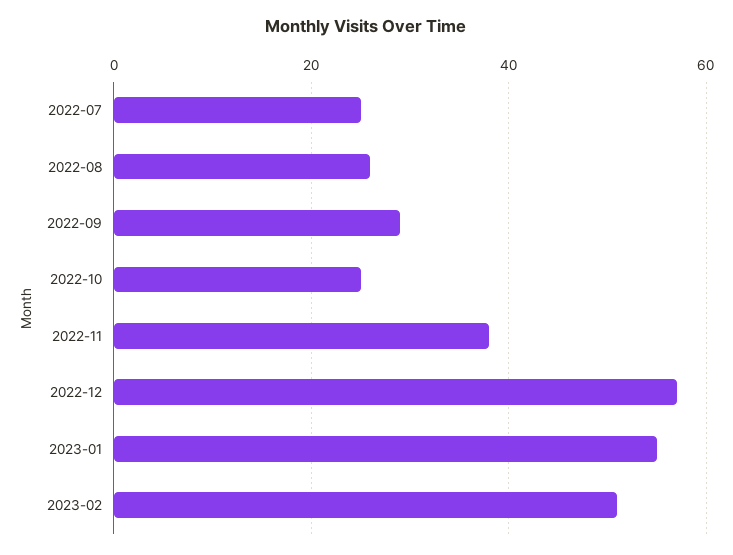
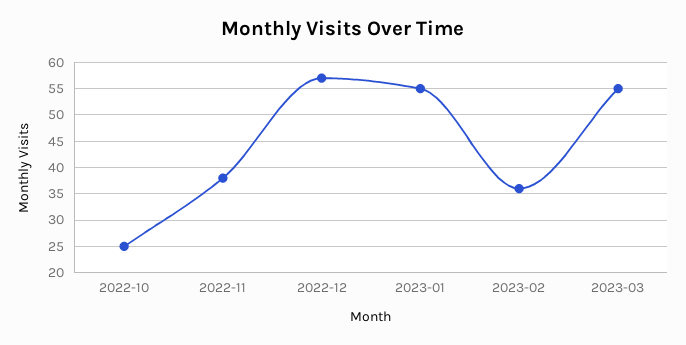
2022-07: 25 -> none
2022-08: 25 -> none
2022-09: 30 -> none
2023-02: 50 -> 35
2023-03: none -> 55

